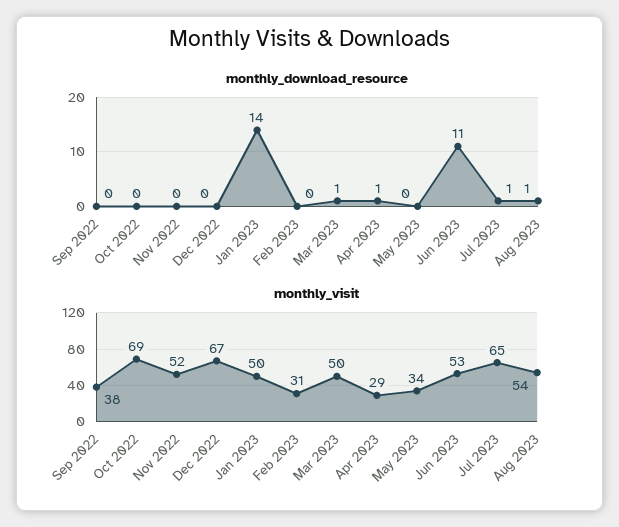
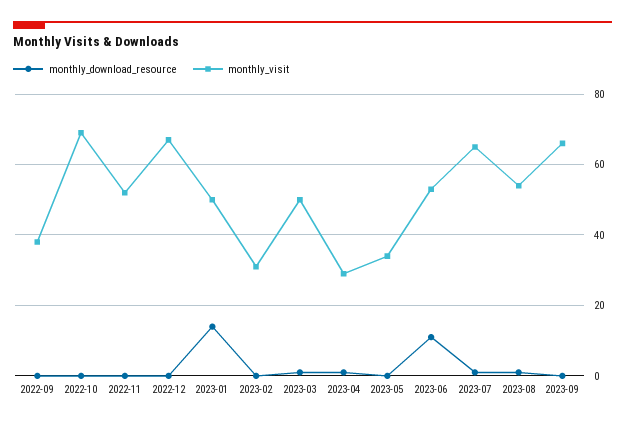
monthly_download_resource, 2023-09: none -> 0
monthly_visit, 2023-09: none -> 65

